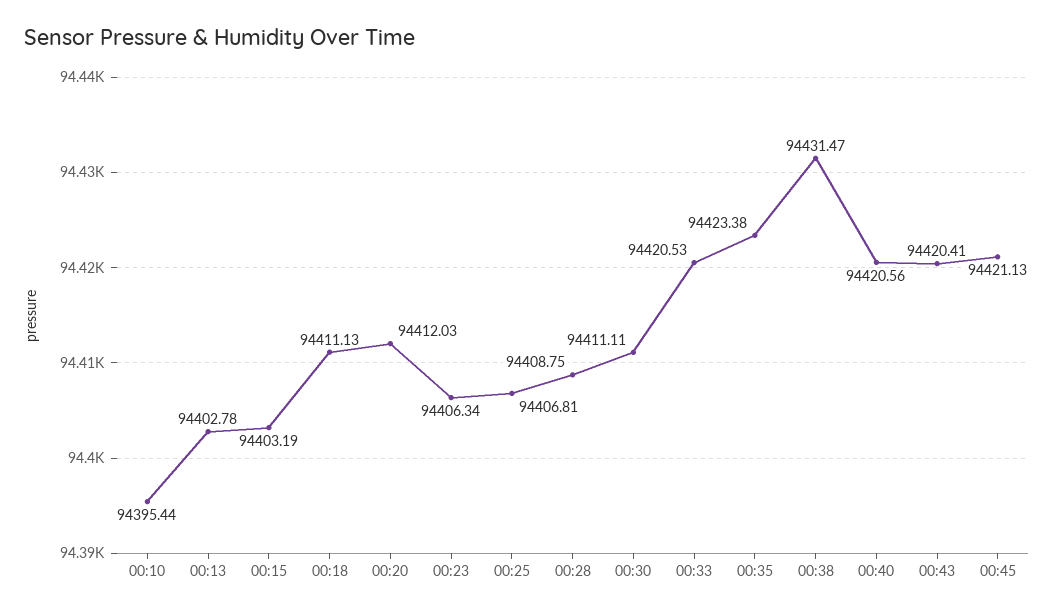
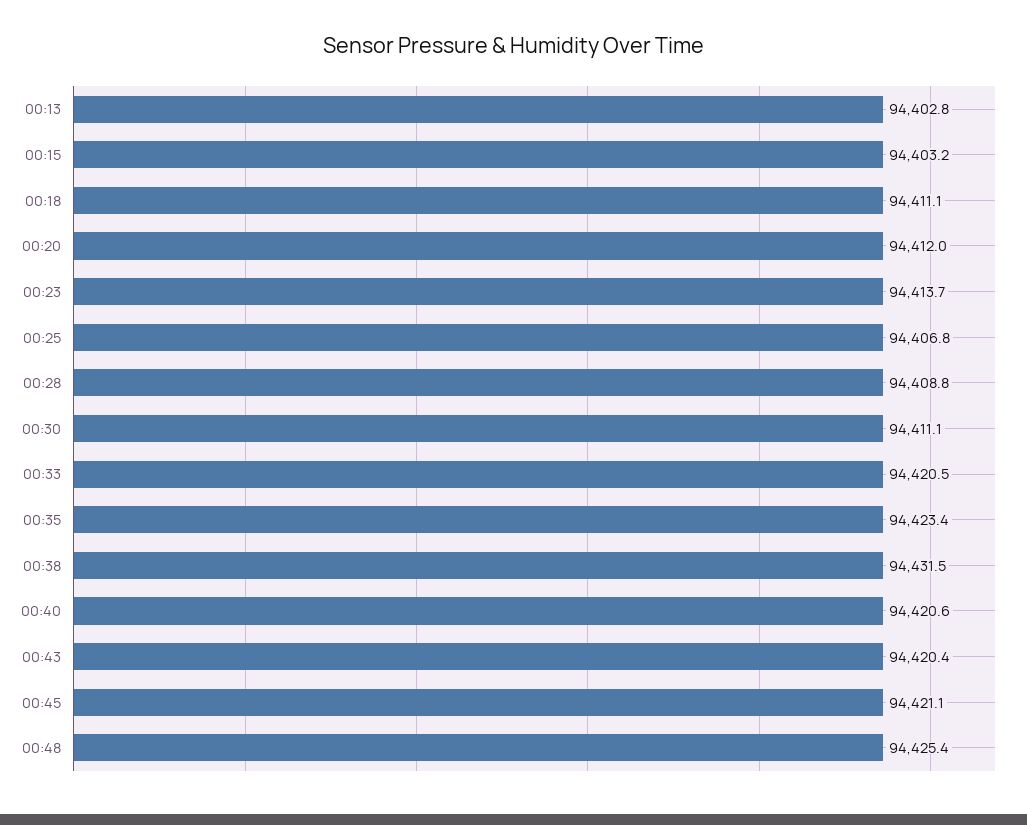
00:10: 94395.44 -> none
00:23: 94406.34 -> 94413.7
00:48: none -> 94425.4

